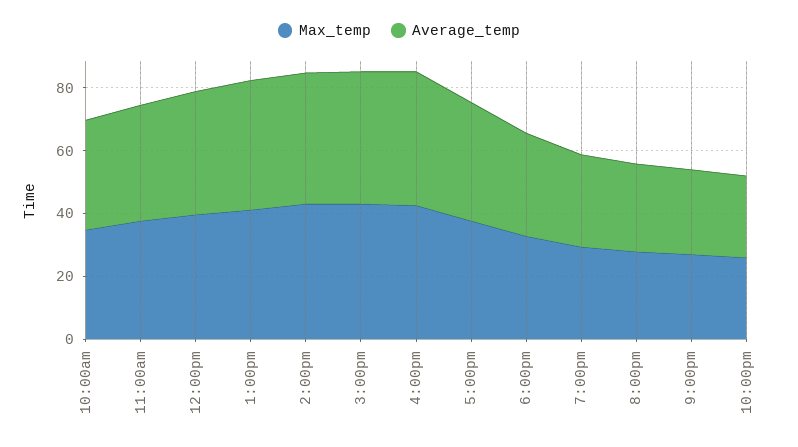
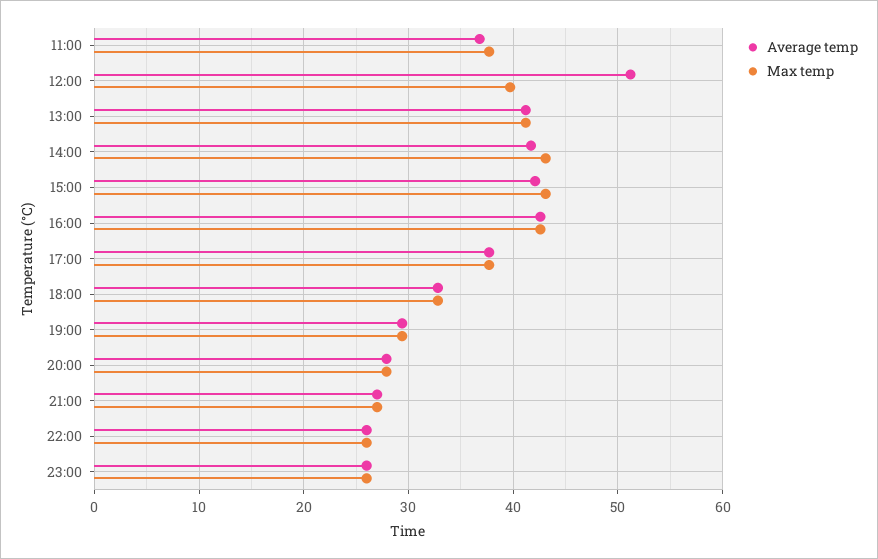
Max_temp, 10:00am: 35 -> none
Average_temp, 10:00am: 35 -> none
Average_temp, 12:00pm: 40 -> 51
Average_temp, 23:00: none -> 26
Max_temp, 23:00: none -> 26

